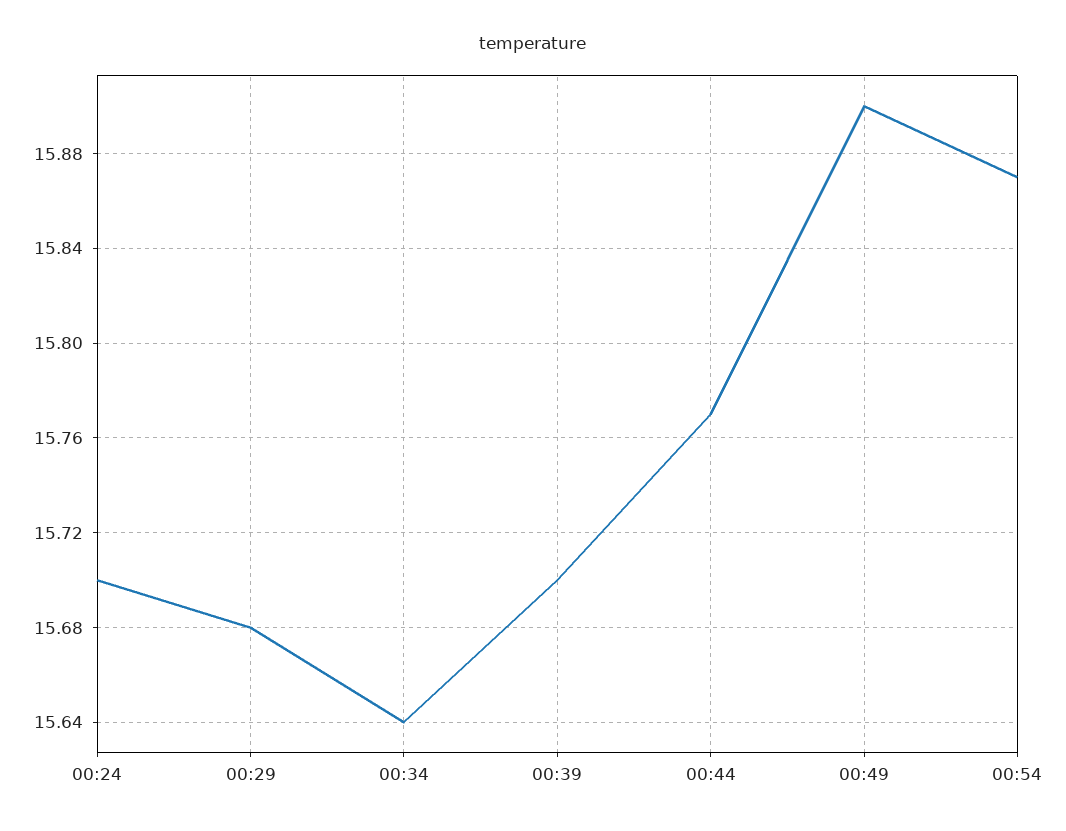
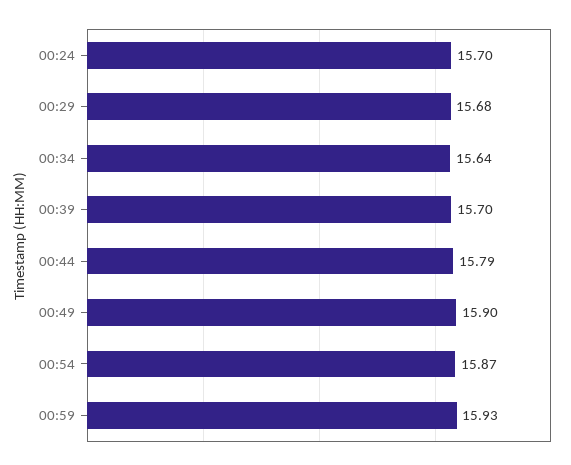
00:44: 15.77 -> 15.79
00:59: none -> 15.93

